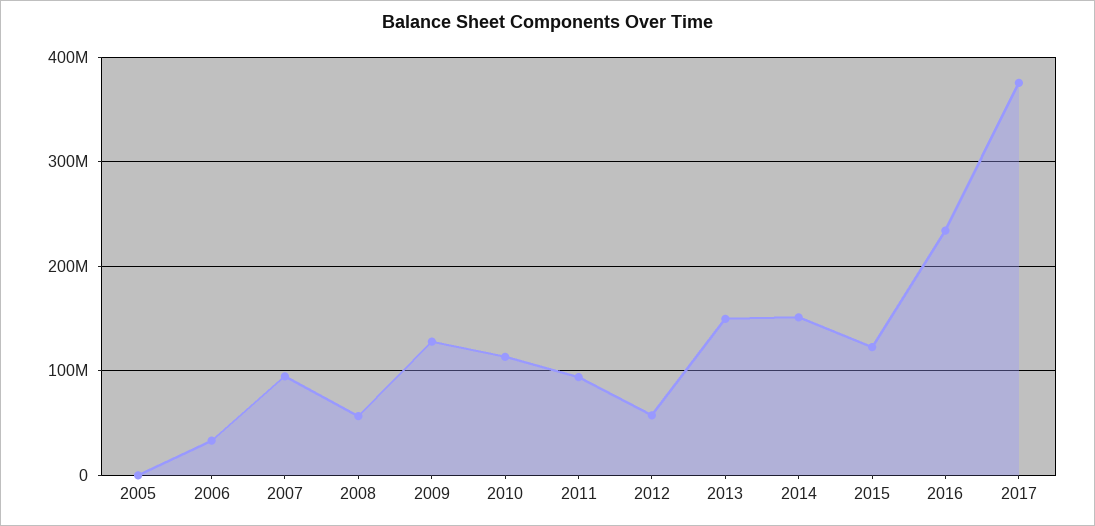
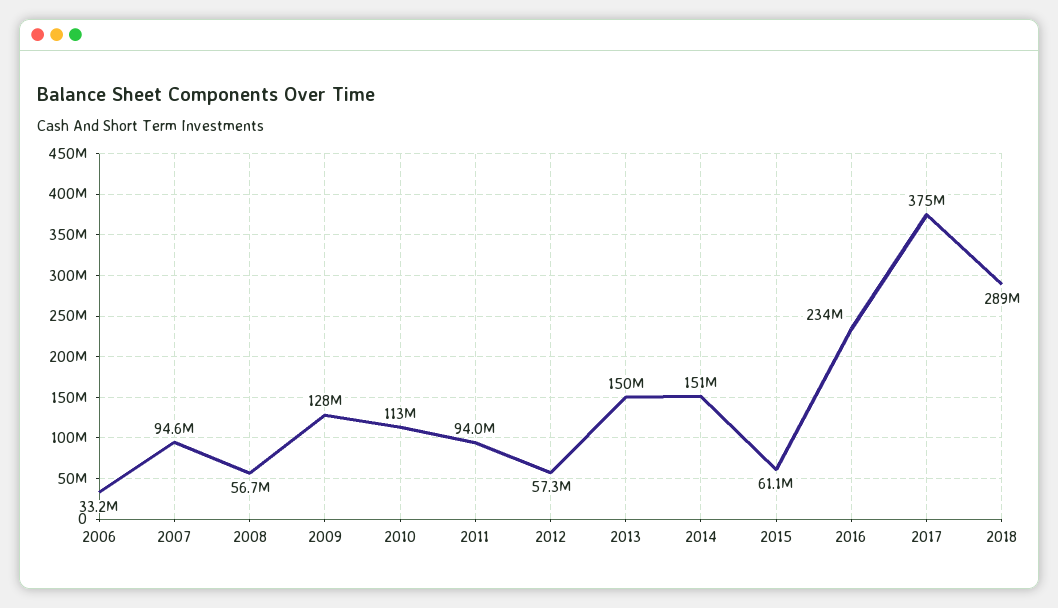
2005: 0 -> none
2015: 120000000 -> 61100000
2018: none -> 289000000

